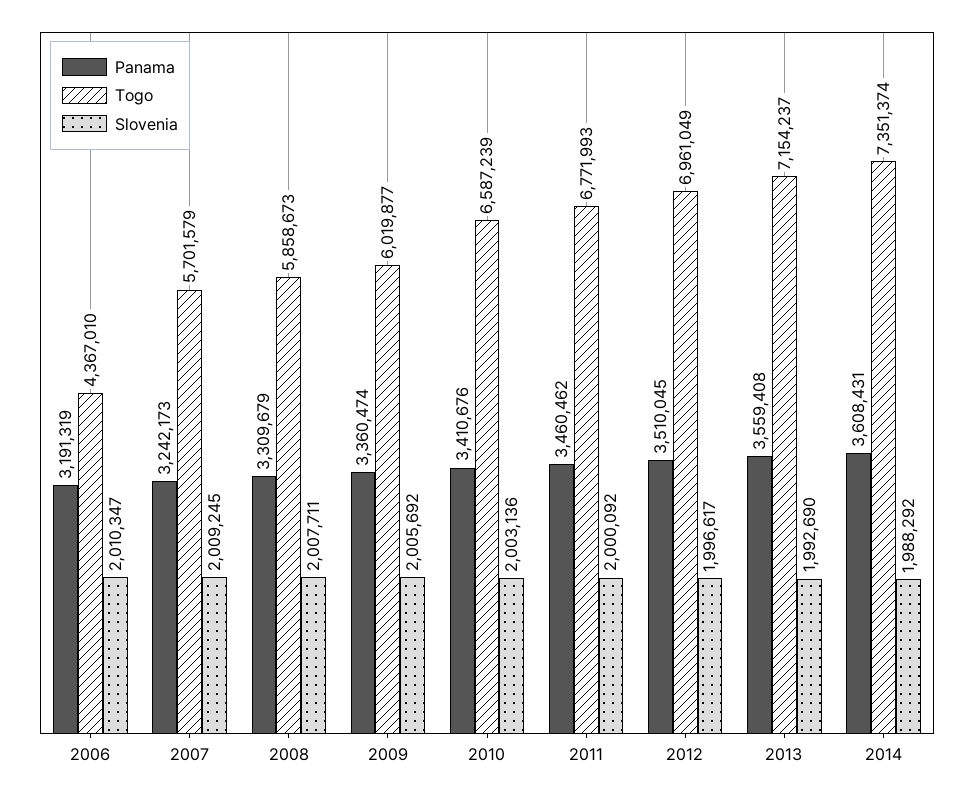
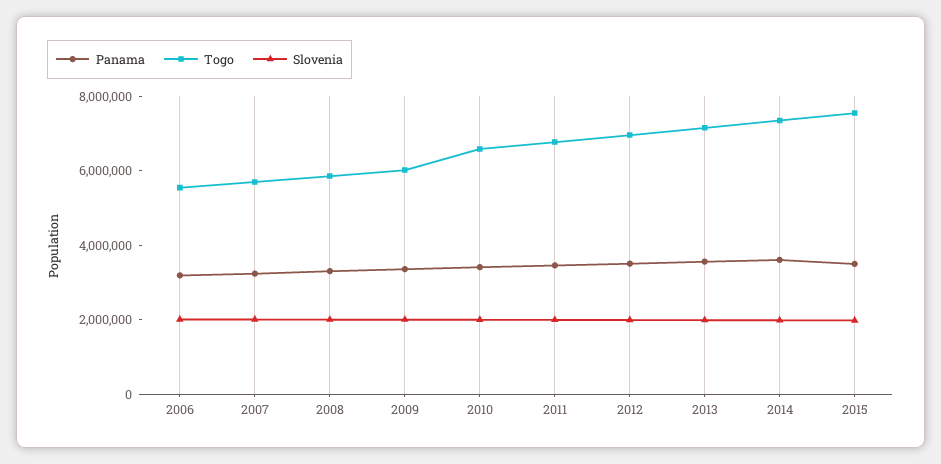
Togo, 2006: 4367010 -> 5500000
Panama, 2015: none -> 3500000
Togo, 2015: none -> 7500000
Slovenia, 2015: none -> 2000000

